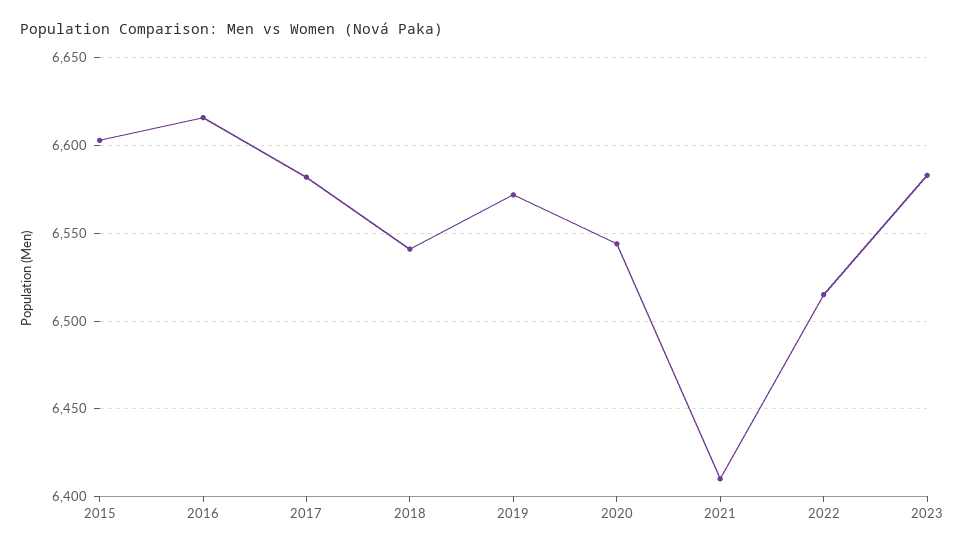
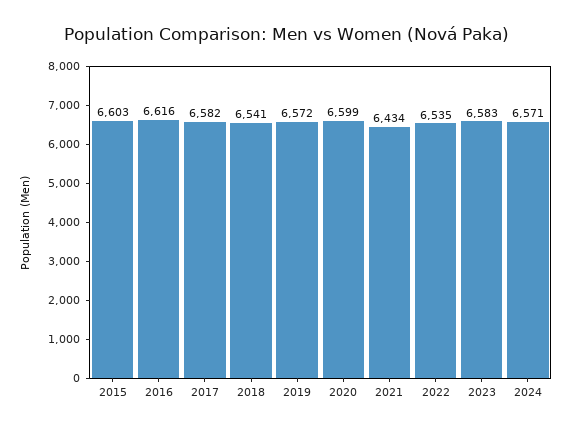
2020: 6545 -> 6599
2021: 6410 -> 6434
2022: 6515 -> 6535
2024: none -> 6571

